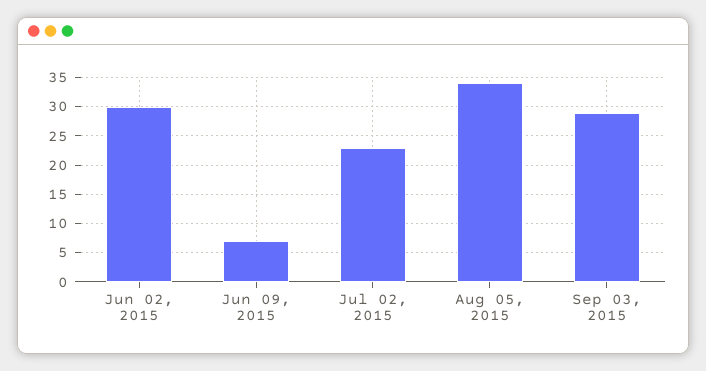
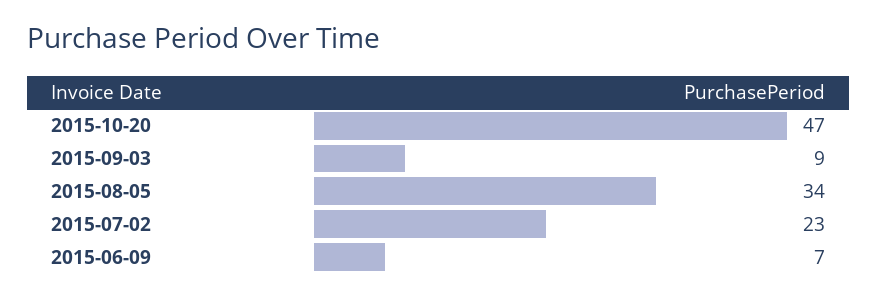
Jun 02, 2015: 30 -> none
Sep 03, 2015: 30 -> 9
2015-10-20: none -> 47

